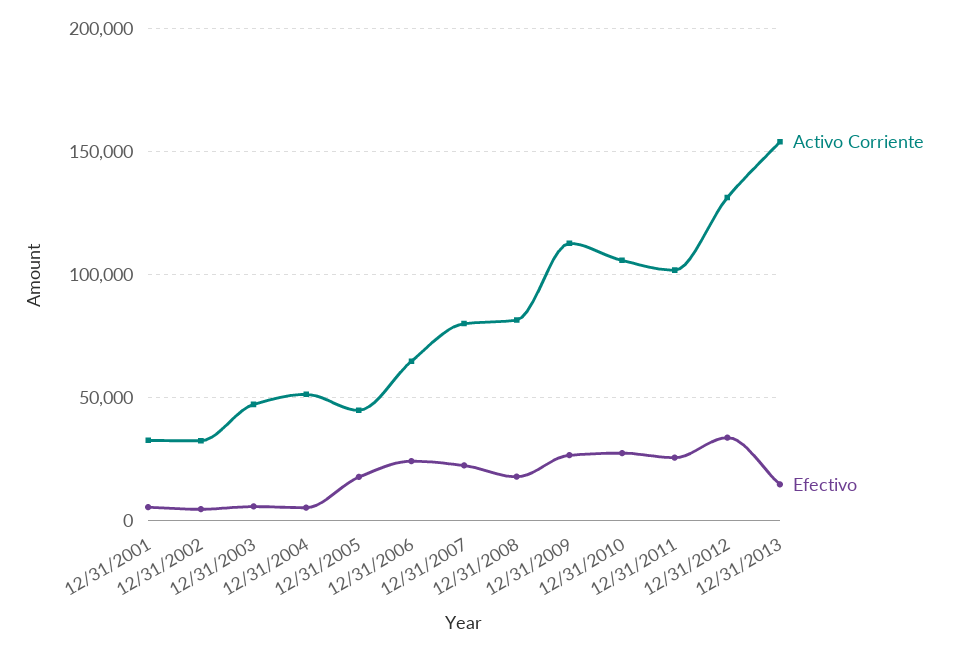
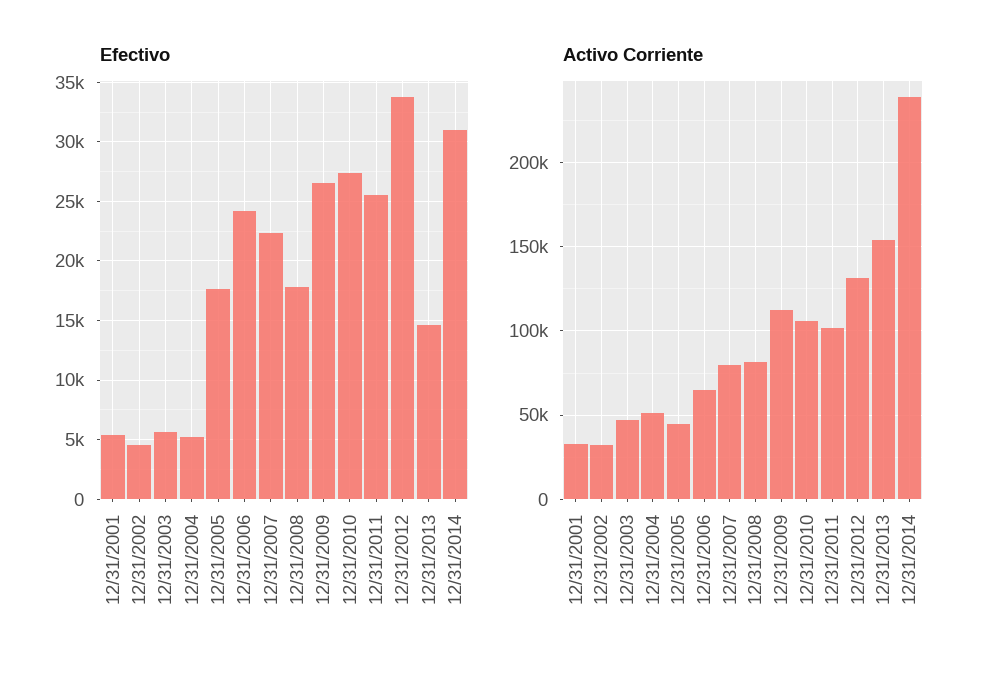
Efectivo, 12/31/2014: none -> 31000
Activo Corriente, 12/31/2014: none -> 240000

